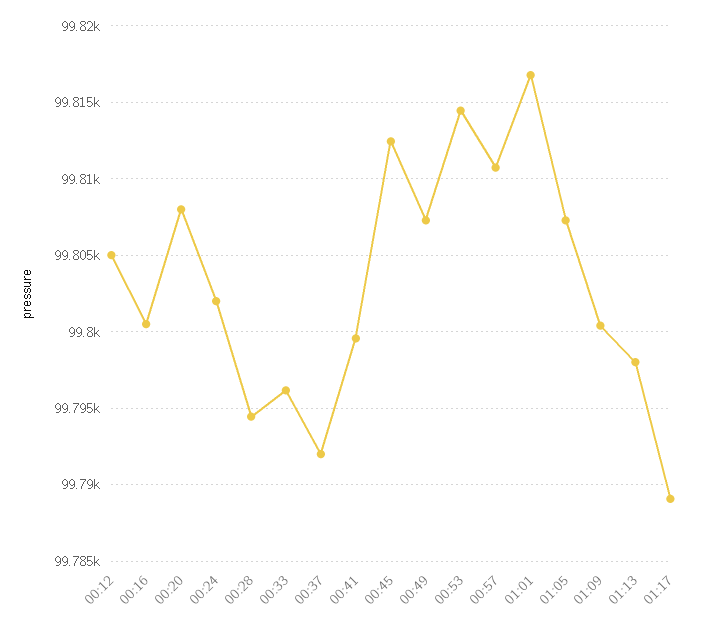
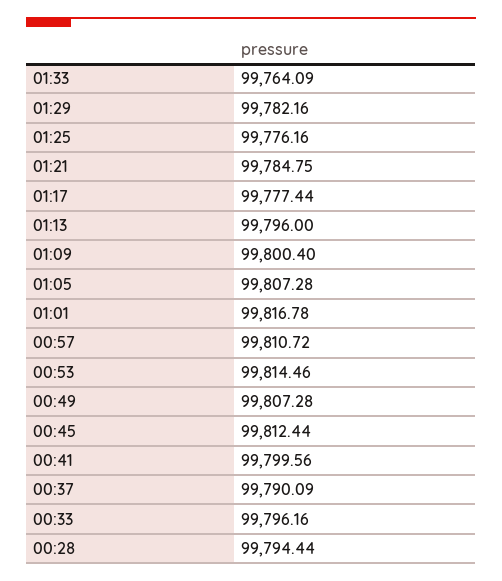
00:12: 99805 -> none
00:16: 99800.5 -> none
00:20: 99808 -> none
00:24: 99802 -> none
00:37: 99792 -> 99790.09
01:13: 99798 -> 99796
01:17: 99789 -> 99777.44
01:33: none -> 99764.09
01:29: none -> 99782.16
01:25: none -> 99776.16
01:21: none -> 99784.75

